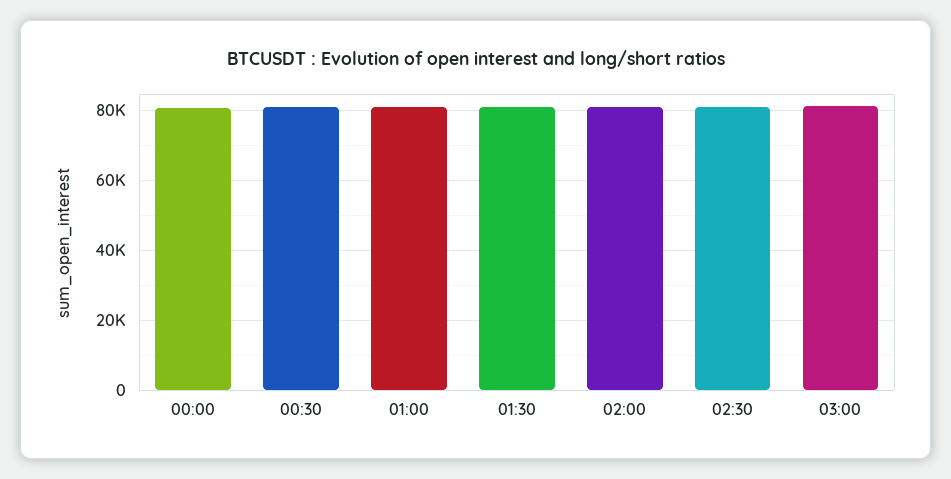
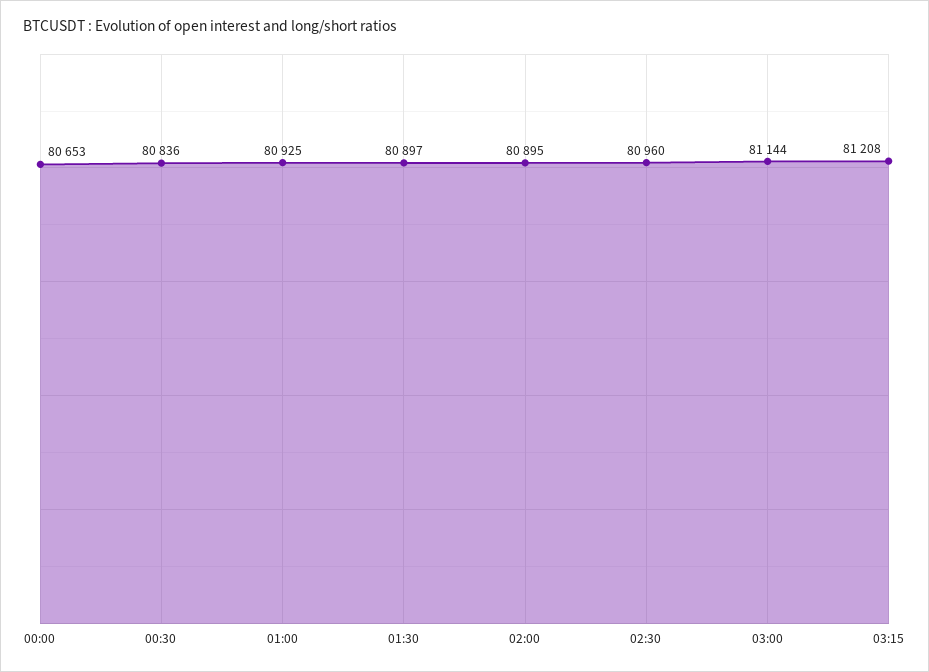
03:15: none -> 81208

